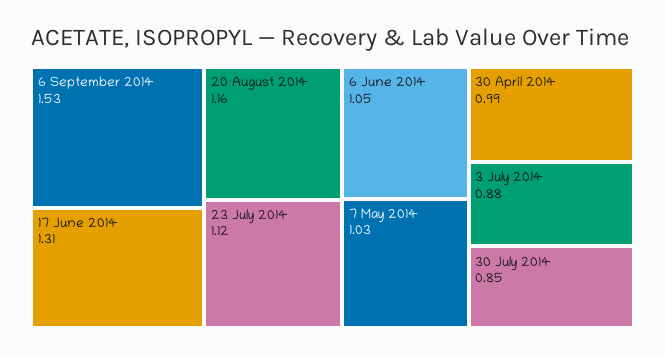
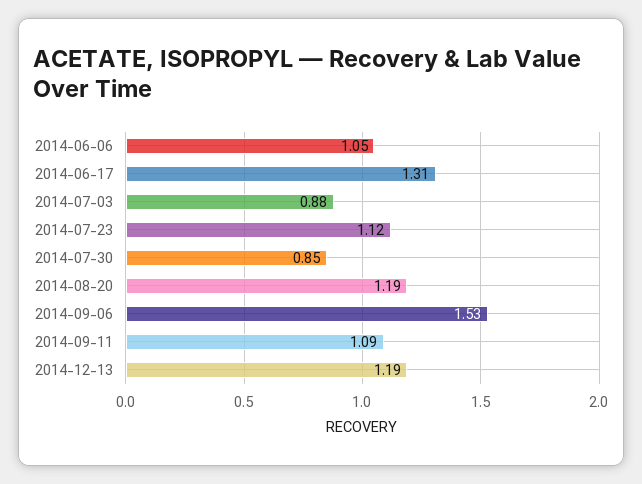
20 August 2014: 1.16 -> 1.19
7 May 2014: 1.03 -> none
30 April 2014: 0.99 -> none
2014-09-11: none -> 1.09
2014-12-13: none -> 1.19

